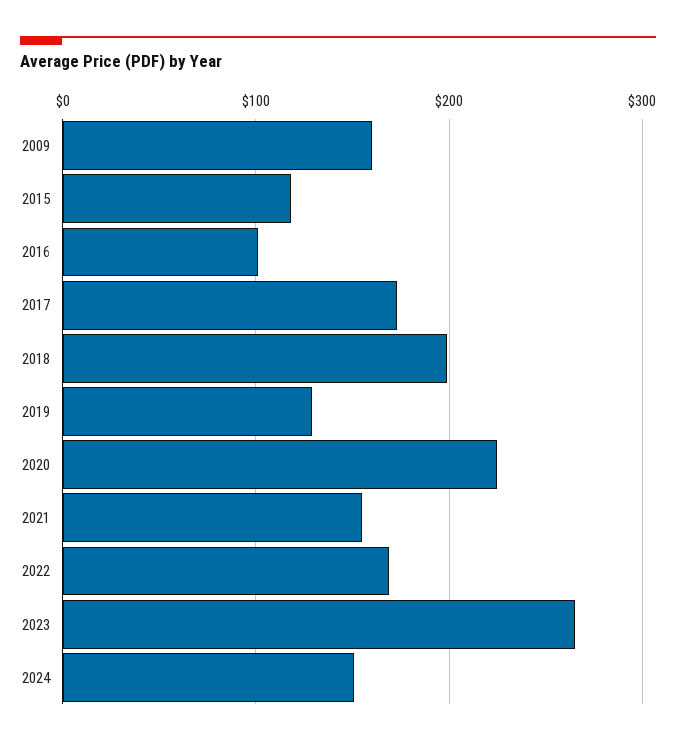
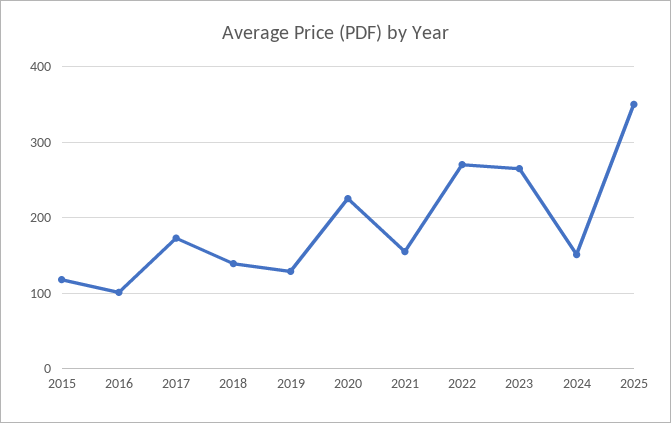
2009: 160 -> none
2018: 200 -> 140
2022: 170 -> 270
2025: none -> 350

